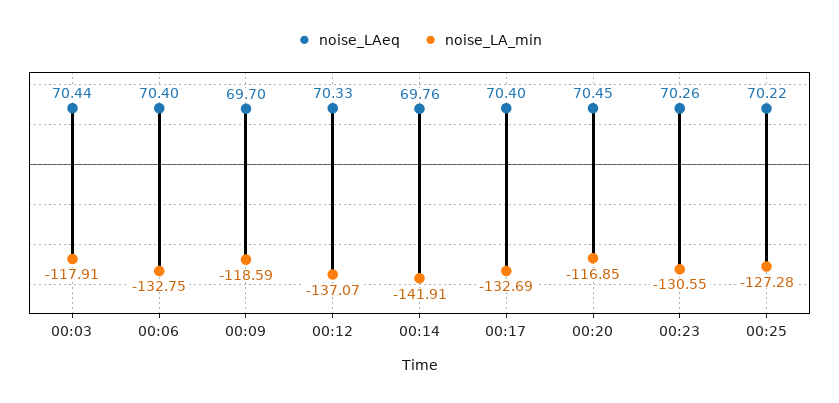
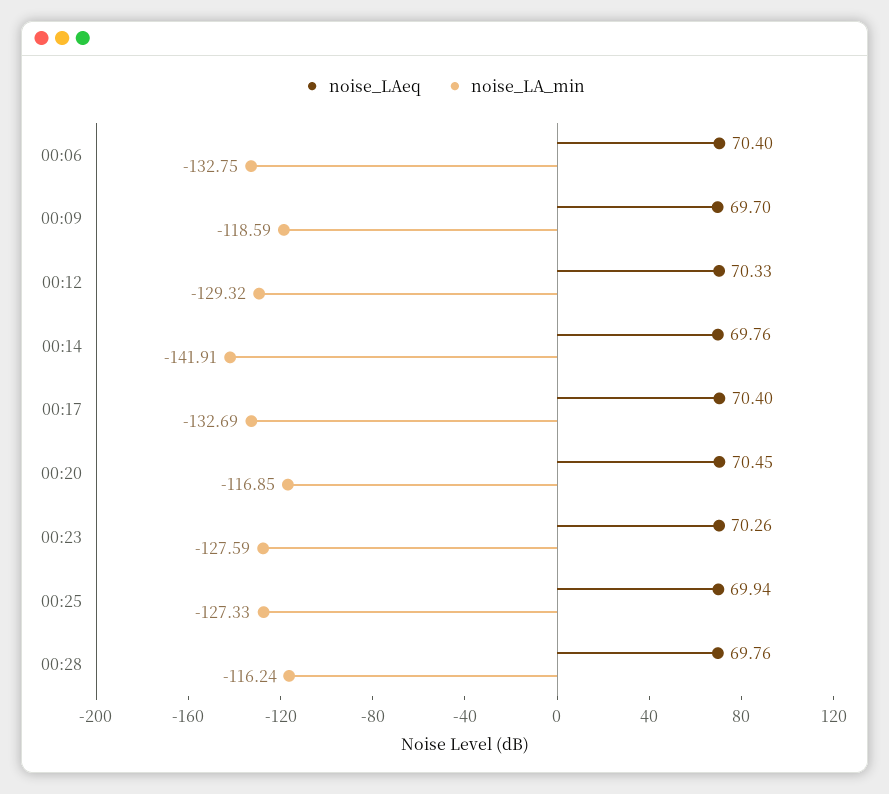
noise_LAeq, 00:03: 70.44 -> none
noise_LA_min, 00:03: -117.91 -> none
noise_LA_min, 00:12: -137.07 -> -129.32
noise_LA_min, 00:23: -130.55 -> -127.59
noise_LAeq, 00:25: 70.22 -> 69.94
noise_LA_min, 00:25: -127.28 -> -127.33
noise_LAeq, 00:28: none -> 69.76
noise_LA_min, 00:28: none -> -116.24

